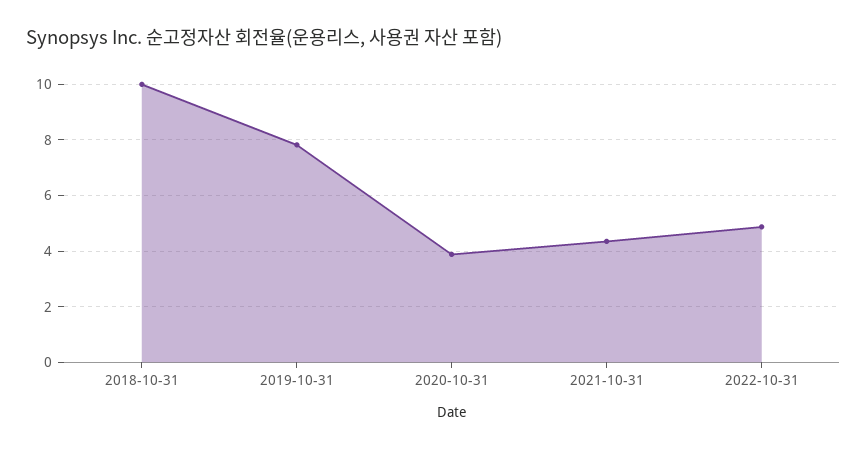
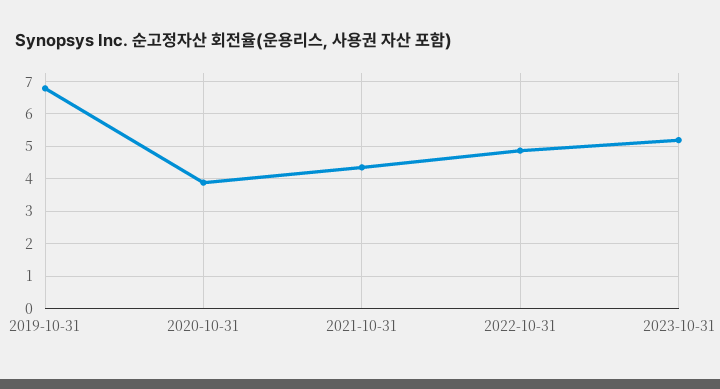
2018-10-31: 10 -> none
2019-10-31: 7.75 -> 6.8
2023-10-31: none -> 5.2

